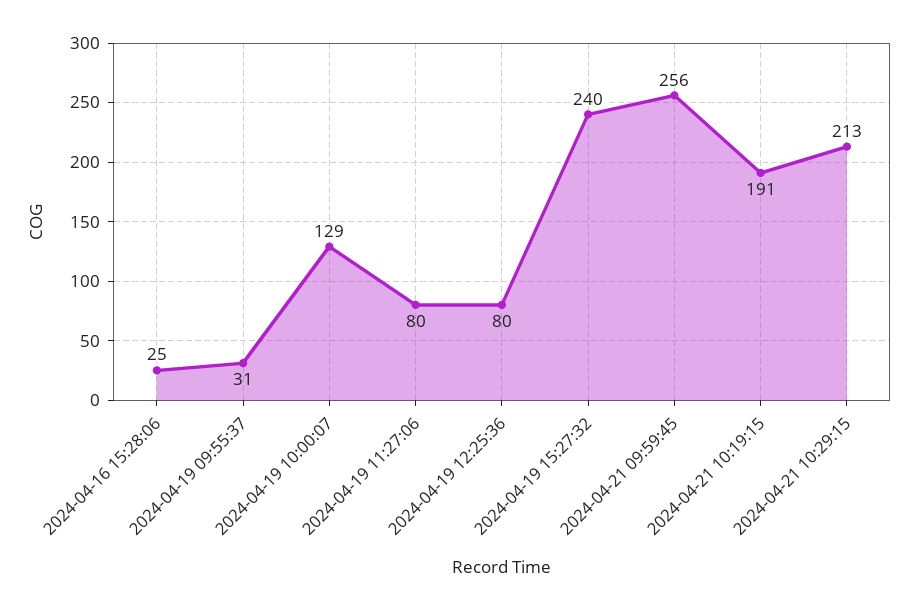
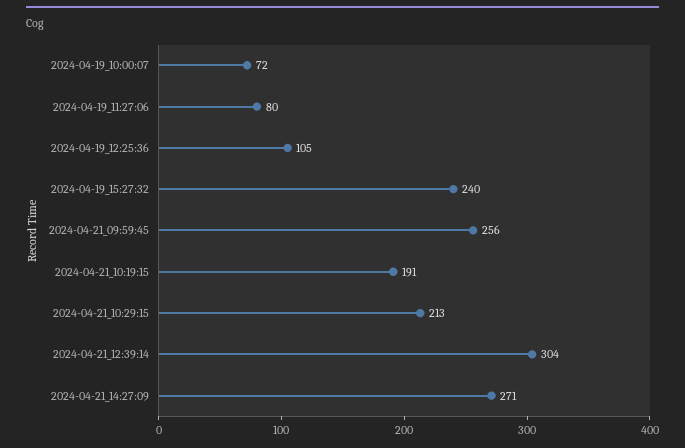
2024-04-16 15:28:06: 25 -> none
2024-04-19 09:55:37: 31 -> none
2024-04-19 10:00:07: 129 -> 72
2024-04-19 12:25:36: 80 -> 105
2024-04-21_12:39:14: none -> 304
2024-04-21_14:27:09: none -> 271

